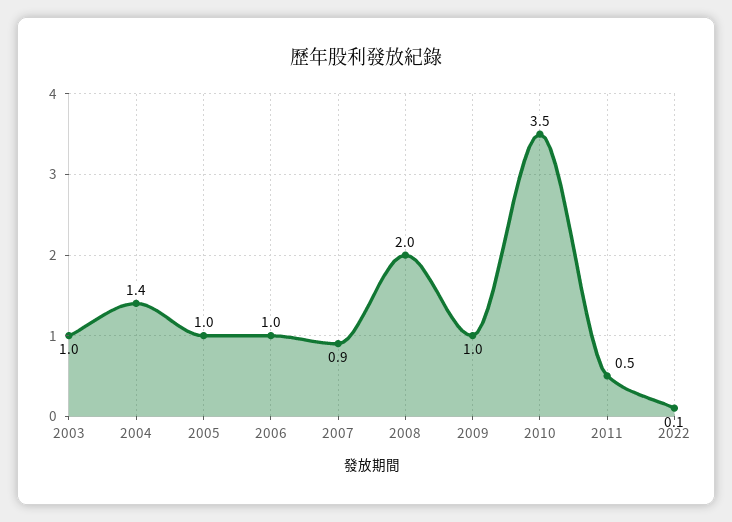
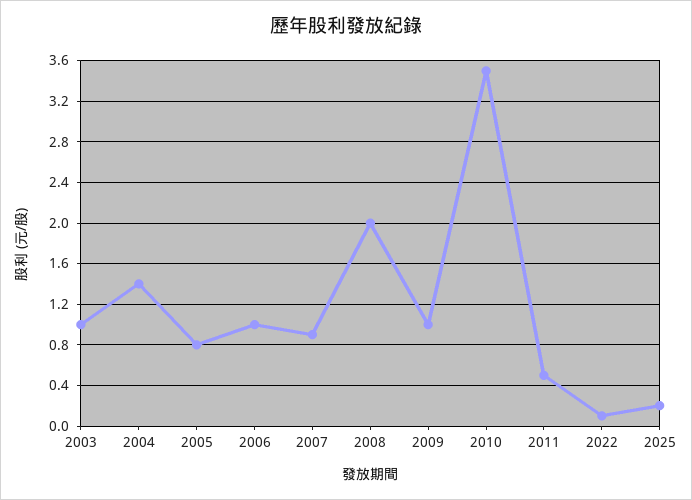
2005: 1 -> 0.8
2025: none -> 0.2

